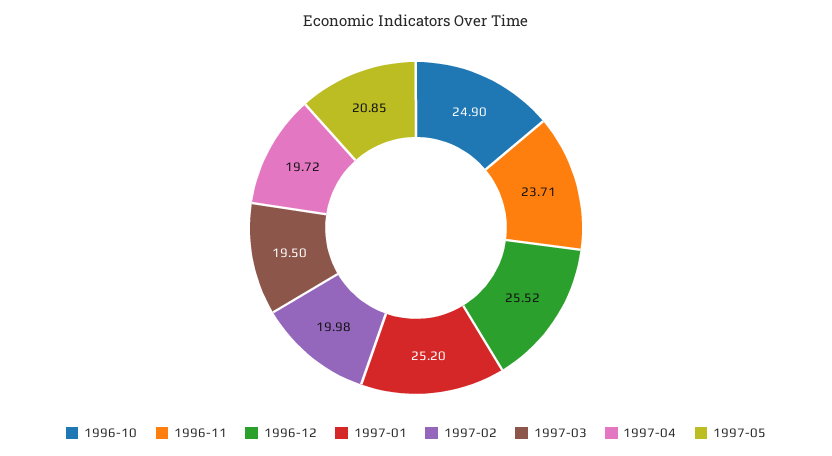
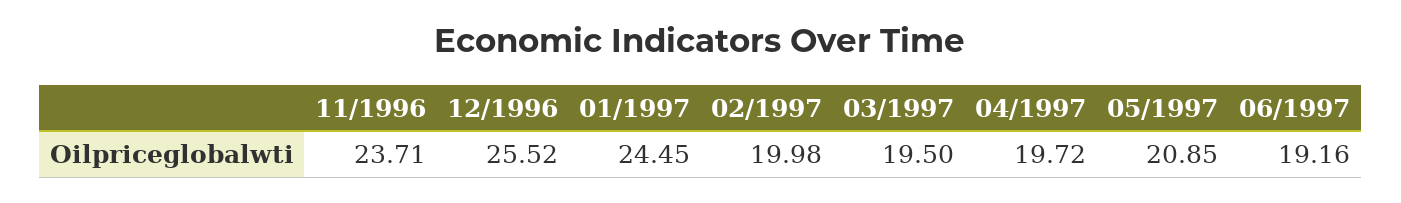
1996-10: 24.9 -> none
1997-01: 25.2 -> 24.45
06/1997: none -> 19.16

